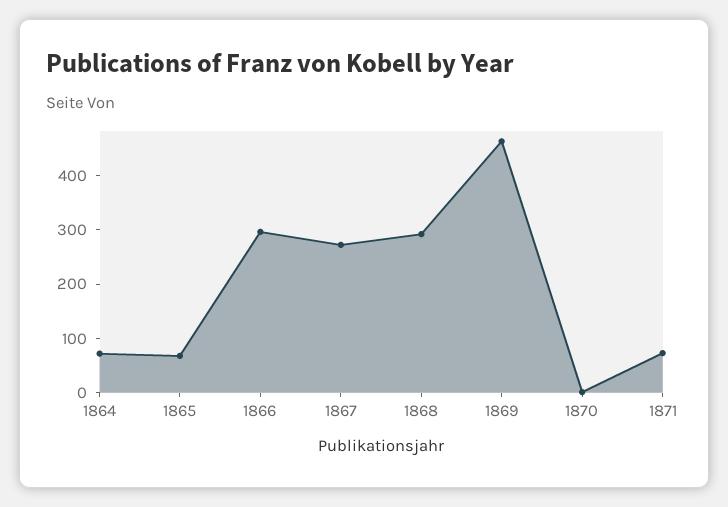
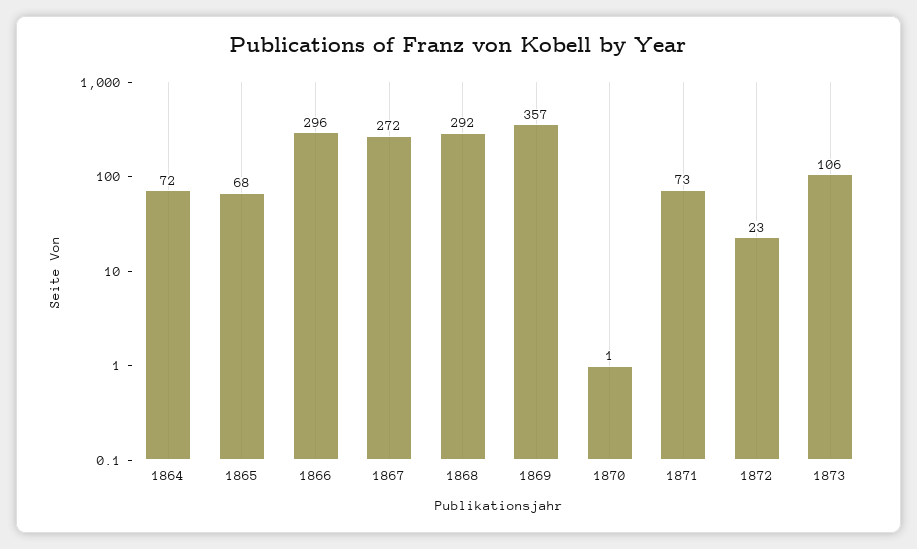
1869: 460 -> 357
1872: none -> 23
1873: none -> 106

